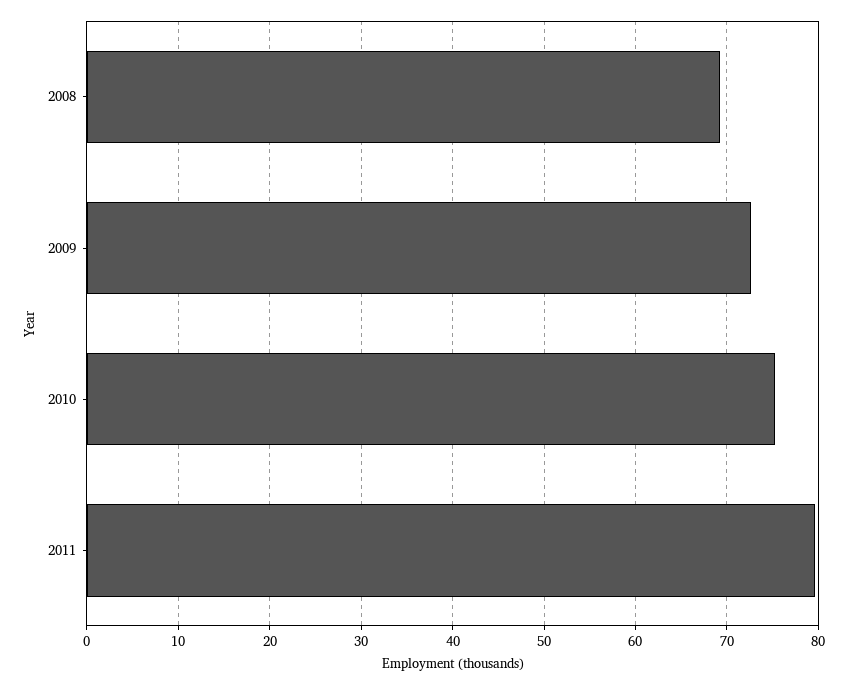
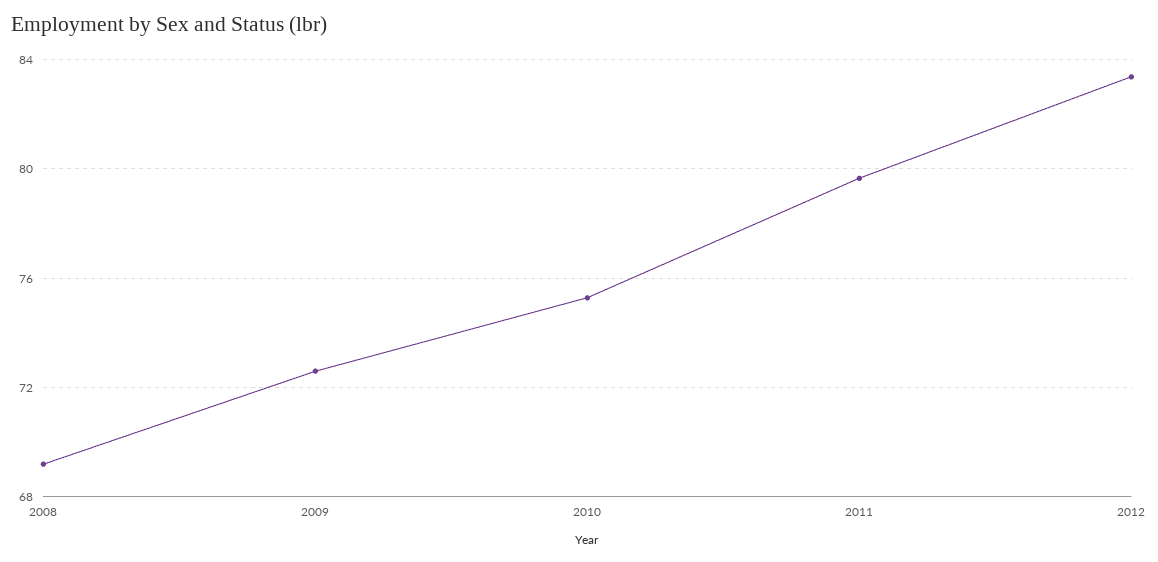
2012: none -> 83.5

